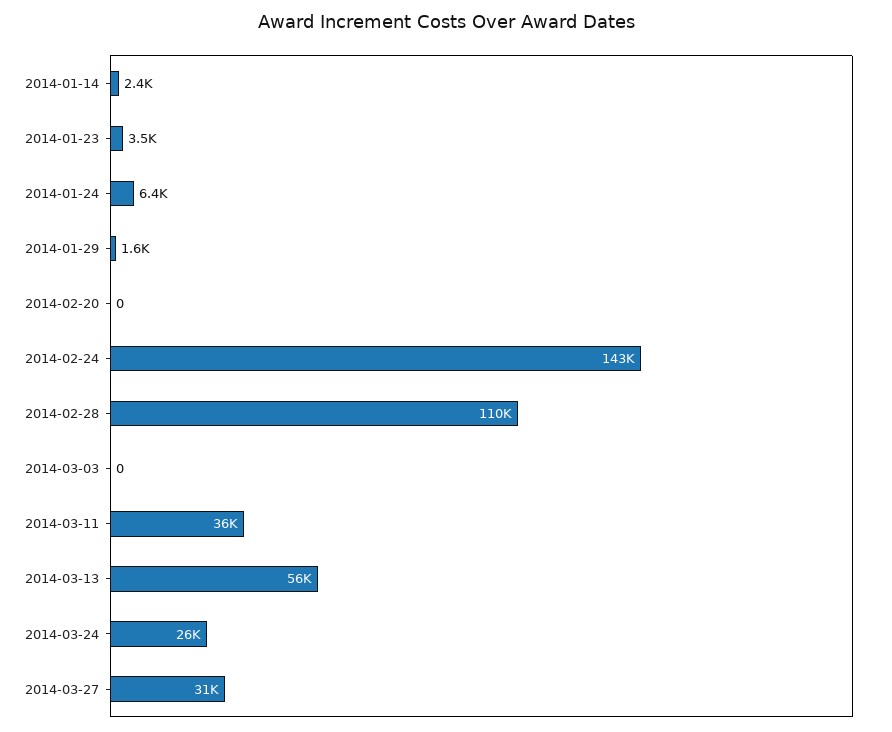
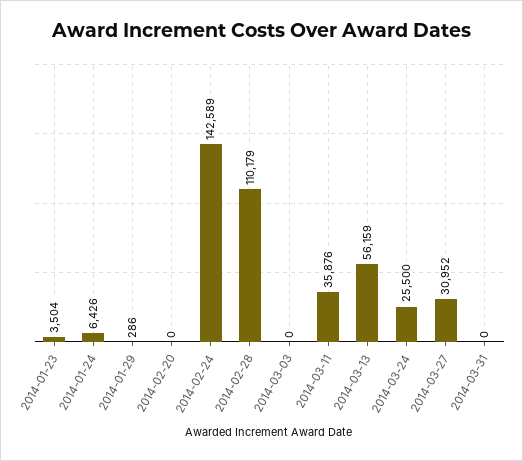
2014-01-14: 2400 -> none
2014-01-29: 1600 -> 286
2014-03-31: none -> 0

